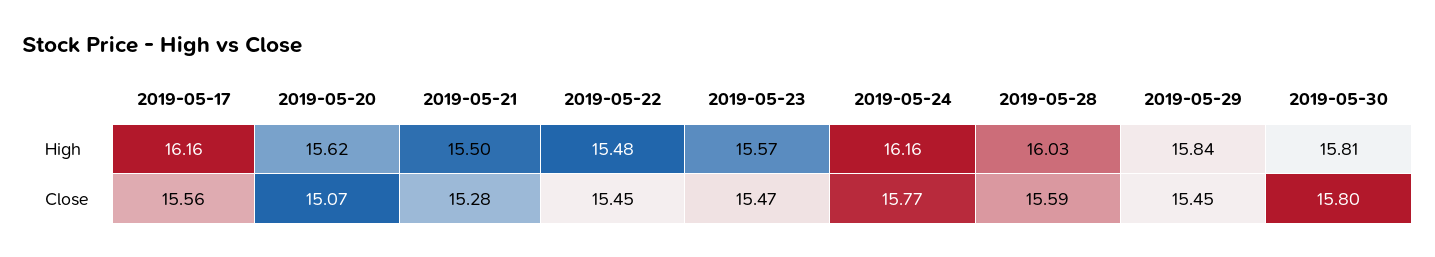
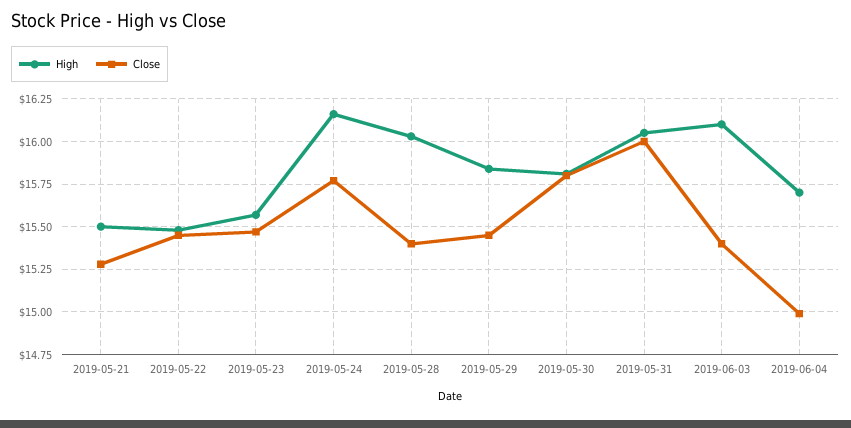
High, 2019-05-17: 16.16 -> none
High, 2019-05-20: 15.62 -> none
Close, 2019-05-17: 15.56 -> none
Close, 2019-05-20: 15.07 -> none
Close, 2019-05-28: 15.59 -> 15.4
High, 2019-05-31: none -> 16.05
Close, 2019-05-31: none -> 16
High, 2019-06-03: none -> 16.1
Close, 2019-06-03: none -> 15.4
High, 2019-06-04: none -> 15.7
Close, 2019-06-04: none -> 15

